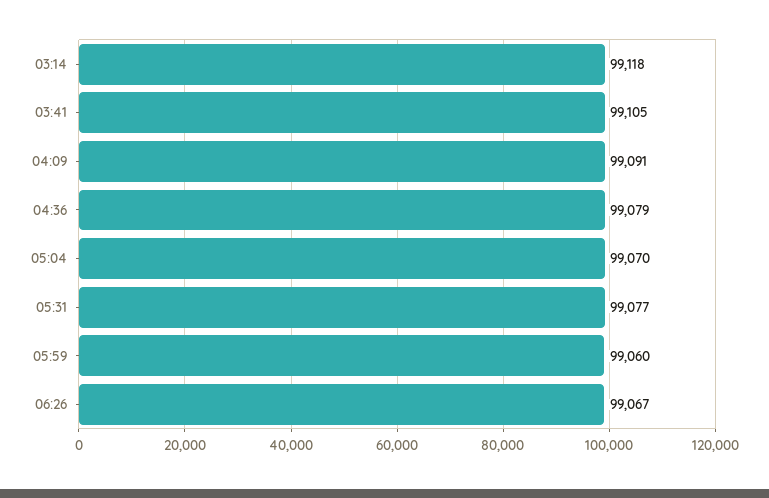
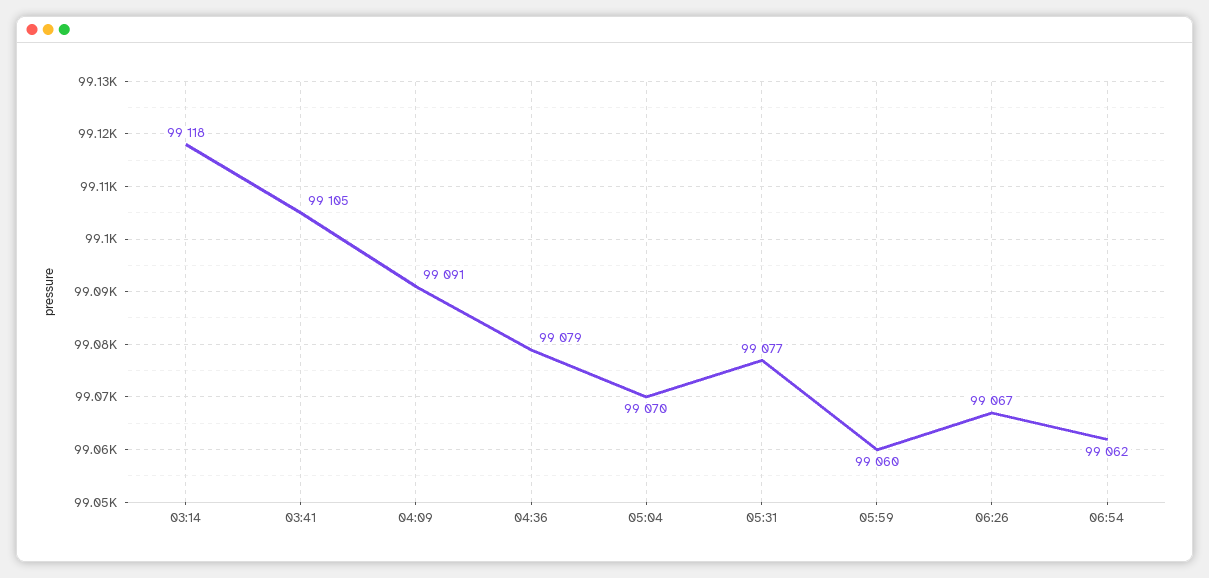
06:54: none -> 99062

